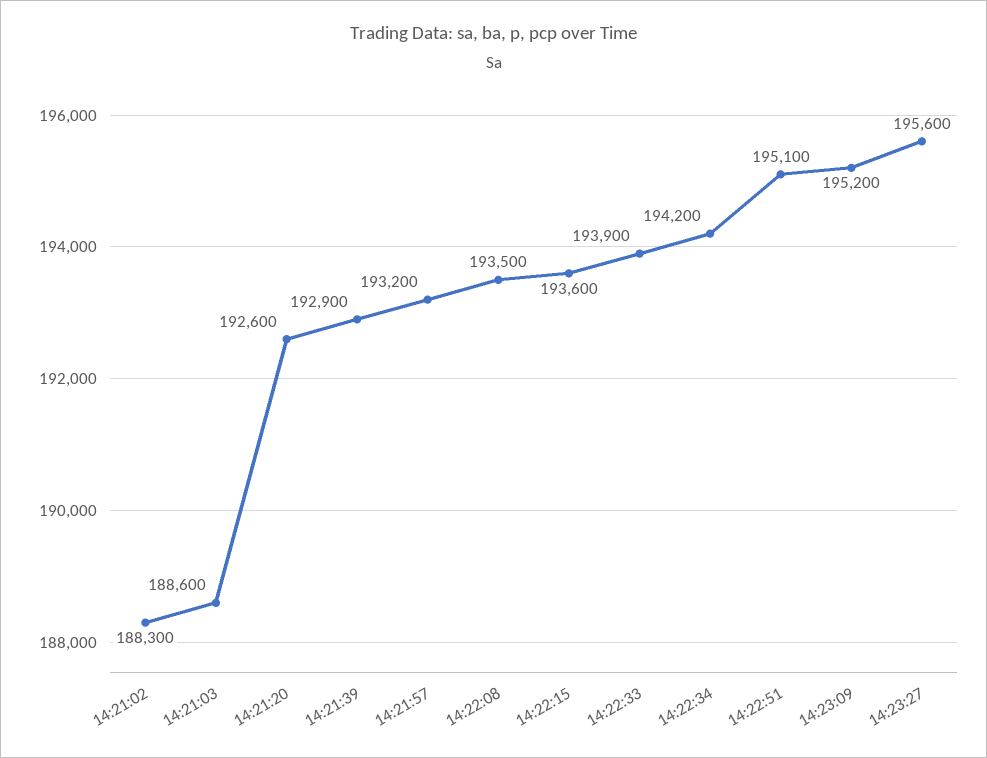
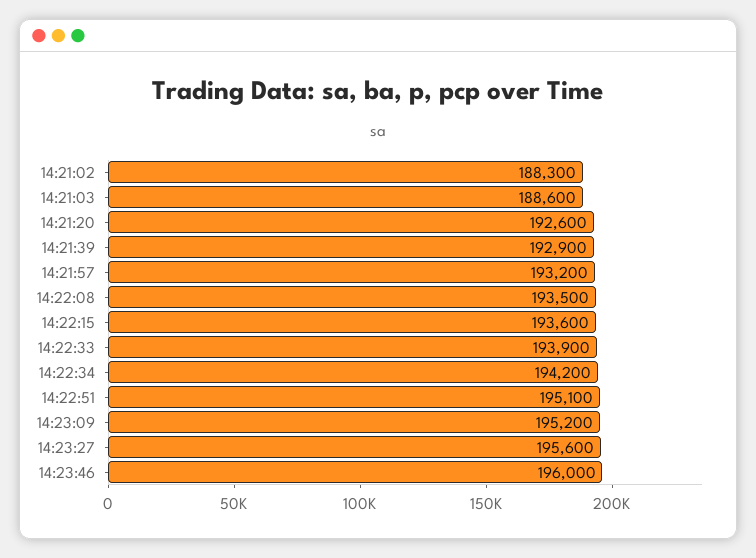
14:23:46: none -> 196000

